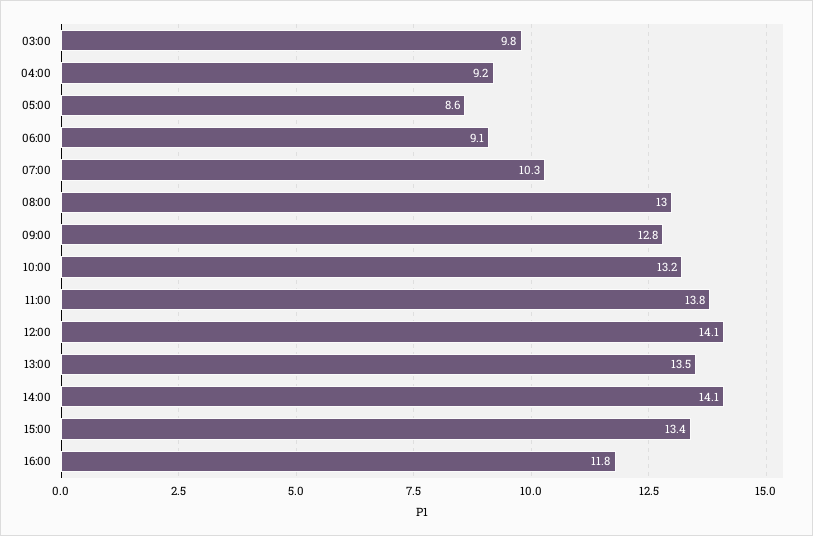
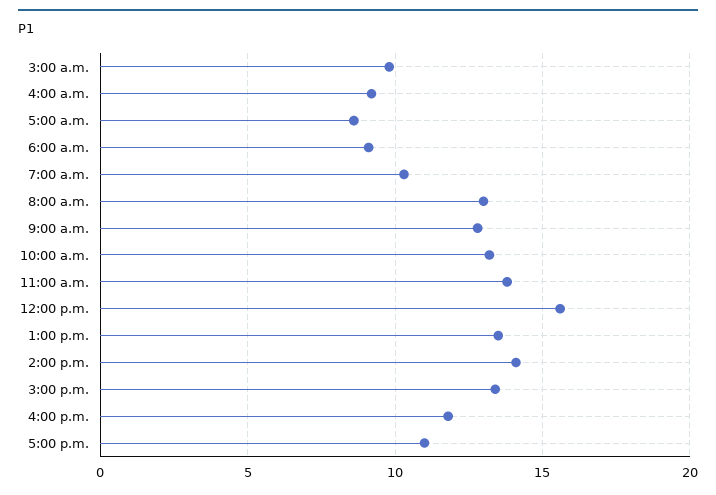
12:00: 14.1 -> 15.5
5:00 p.m.: none -> 11

